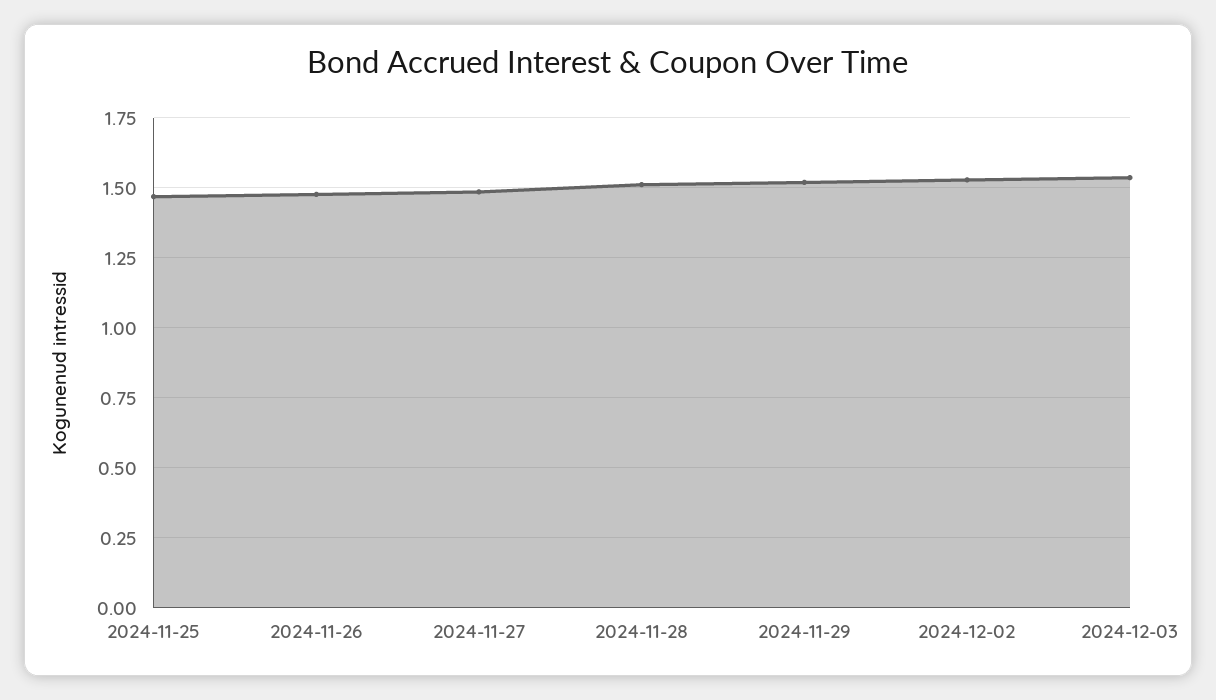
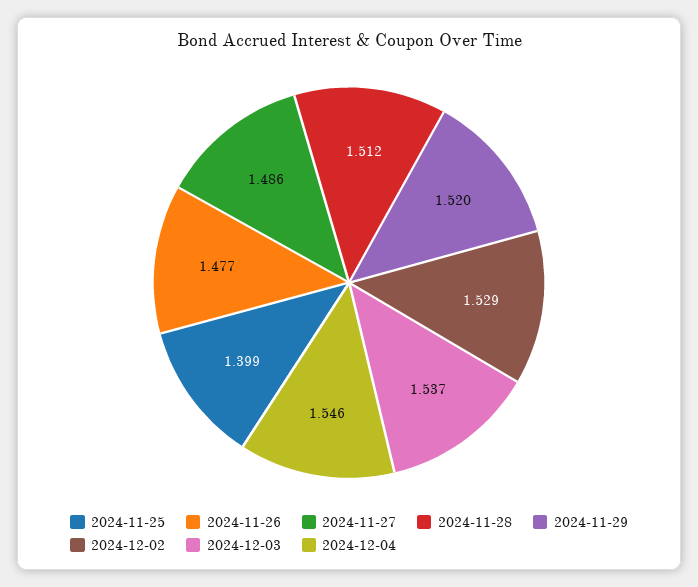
2024-11-25: 1.475 -> 1.399
2024-12-04: none -> 1.546

